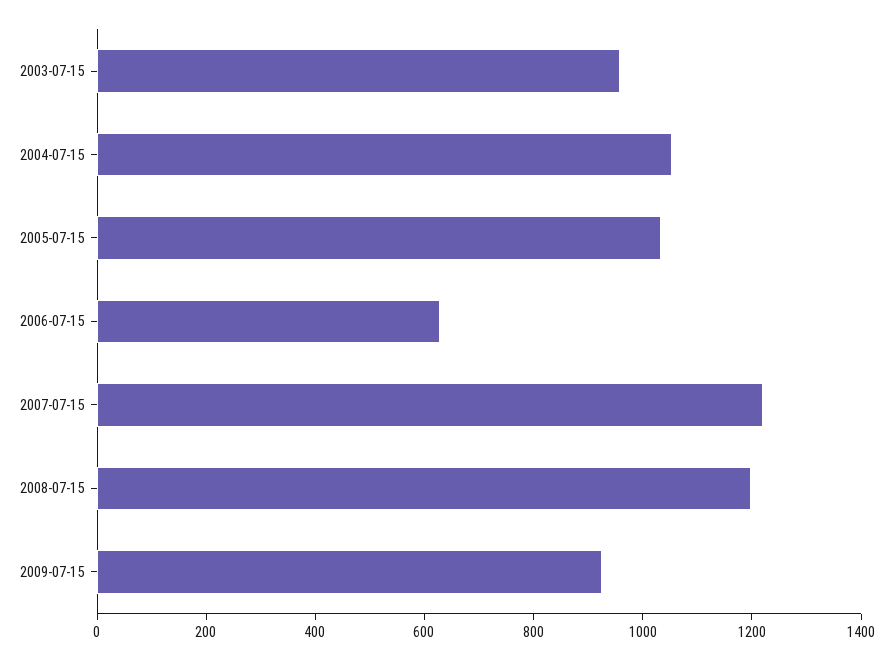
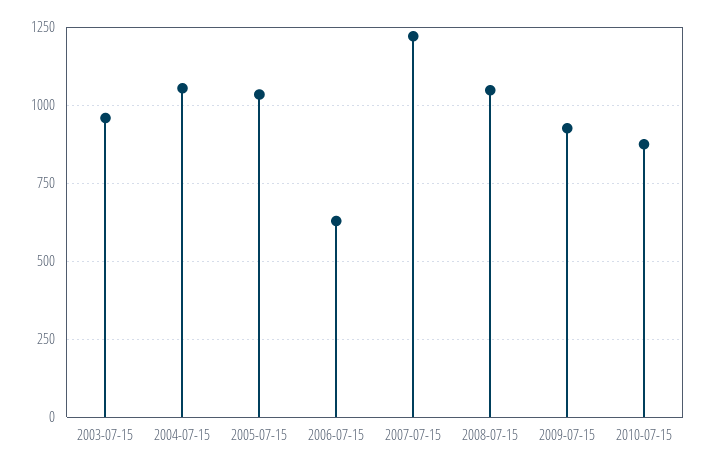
2008-07-15: 1200 -> 1050
2010-07-15: none -> 875

